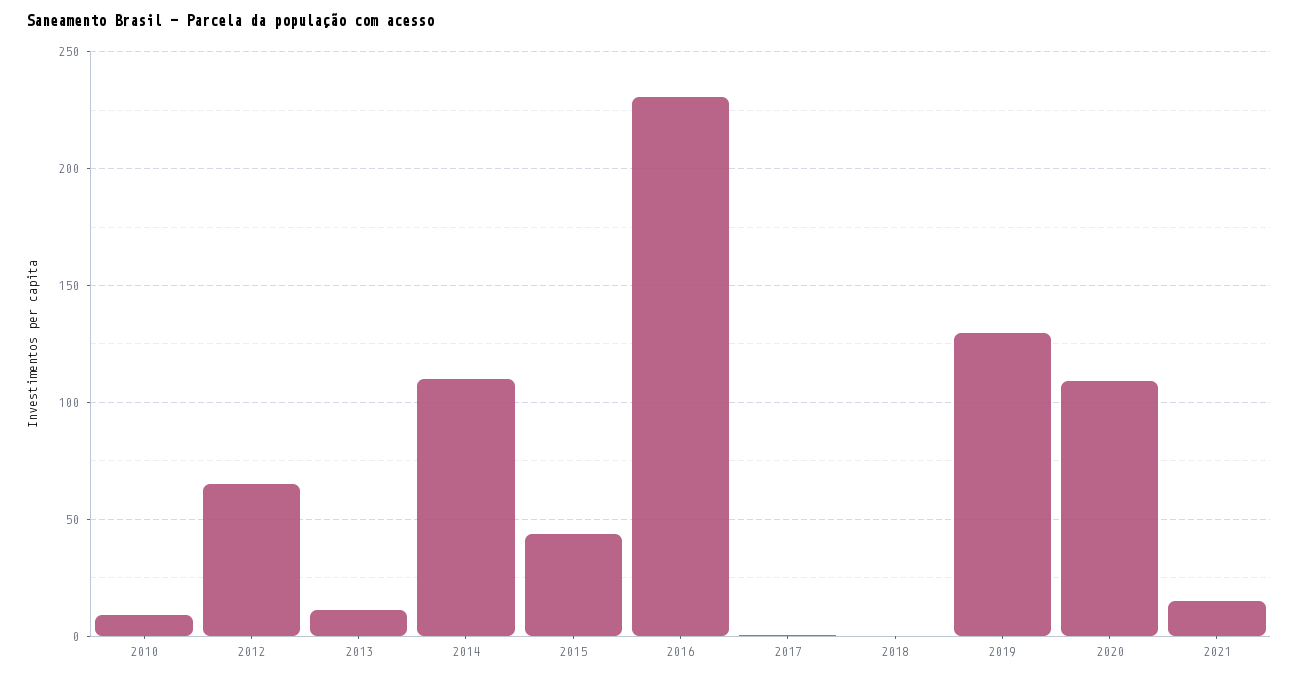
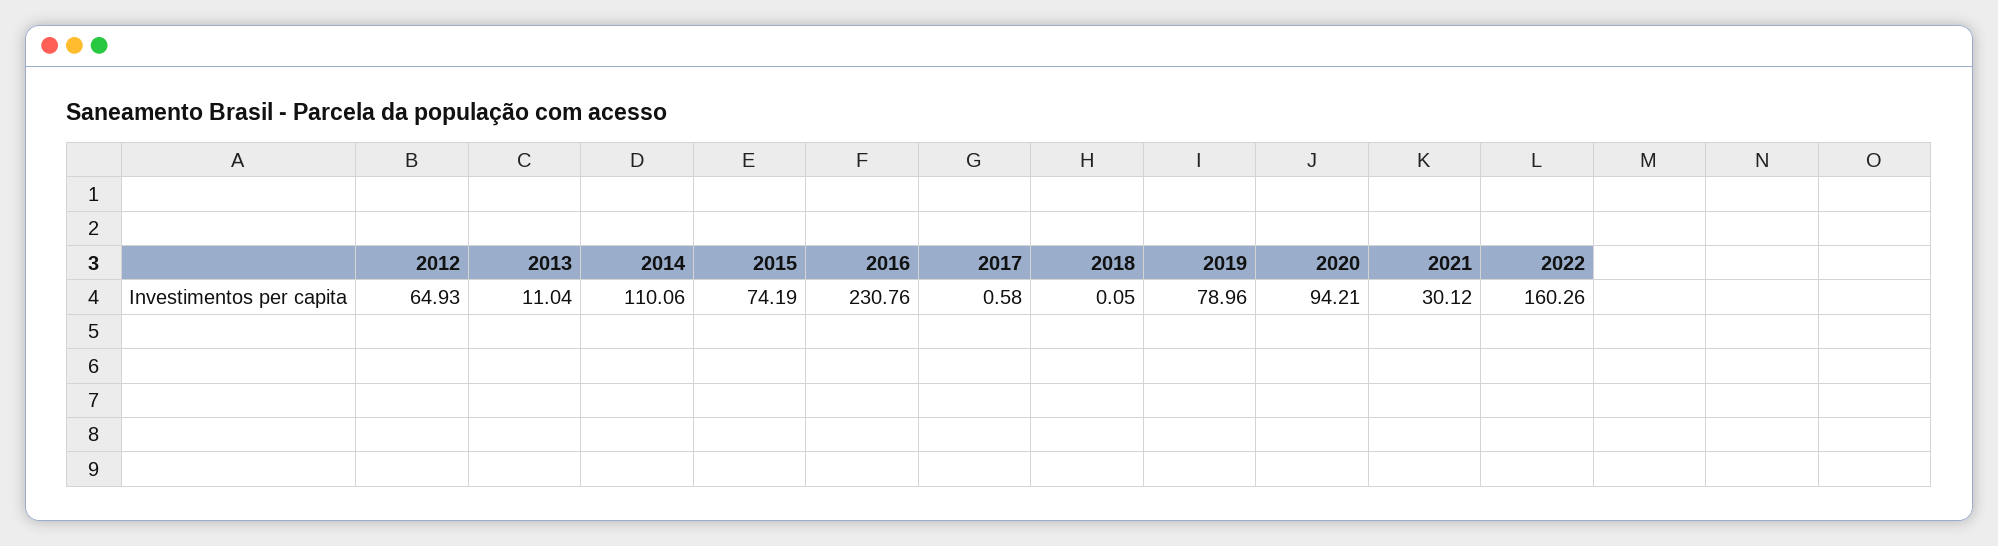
2010: 10 -> none
2015: 45 -> 74.19
2019: 130 -> 78.96
2020: 110 -> 94.21
2021: 15 -> 30.12
2022: none -> 160.26

